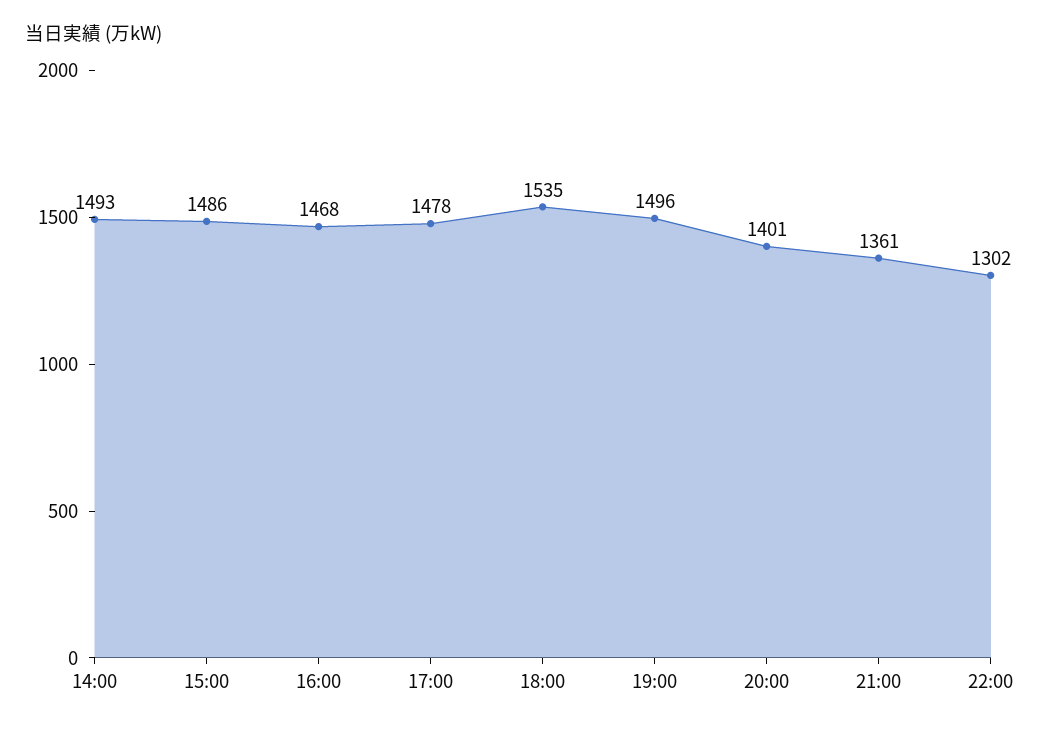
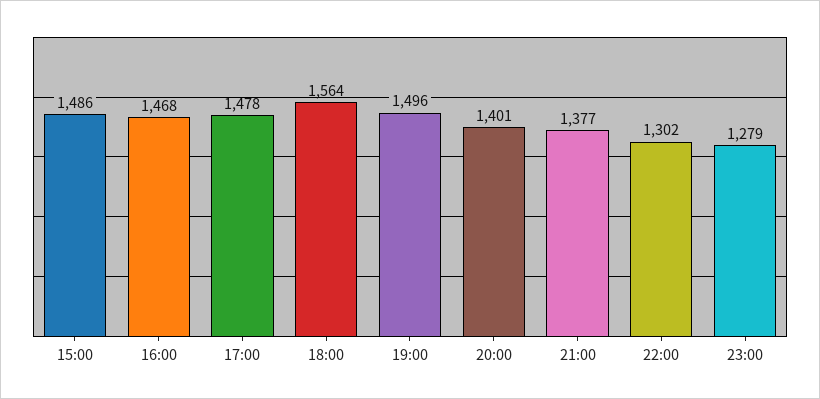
14:00: 1493 -> none
18:00: 1535 -> 1564
21:00: 1361 -> 1377
23:00: none -> 1279

